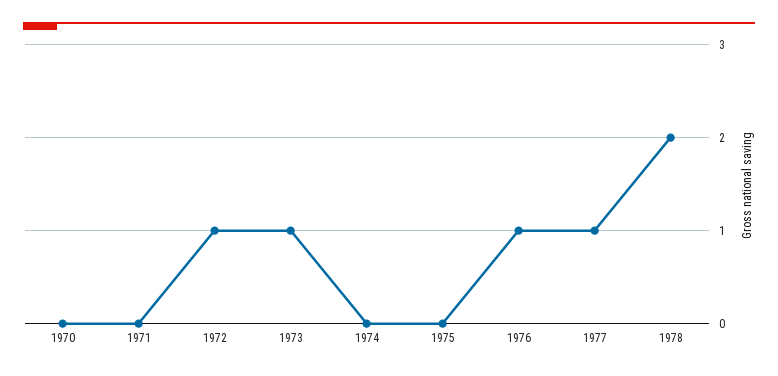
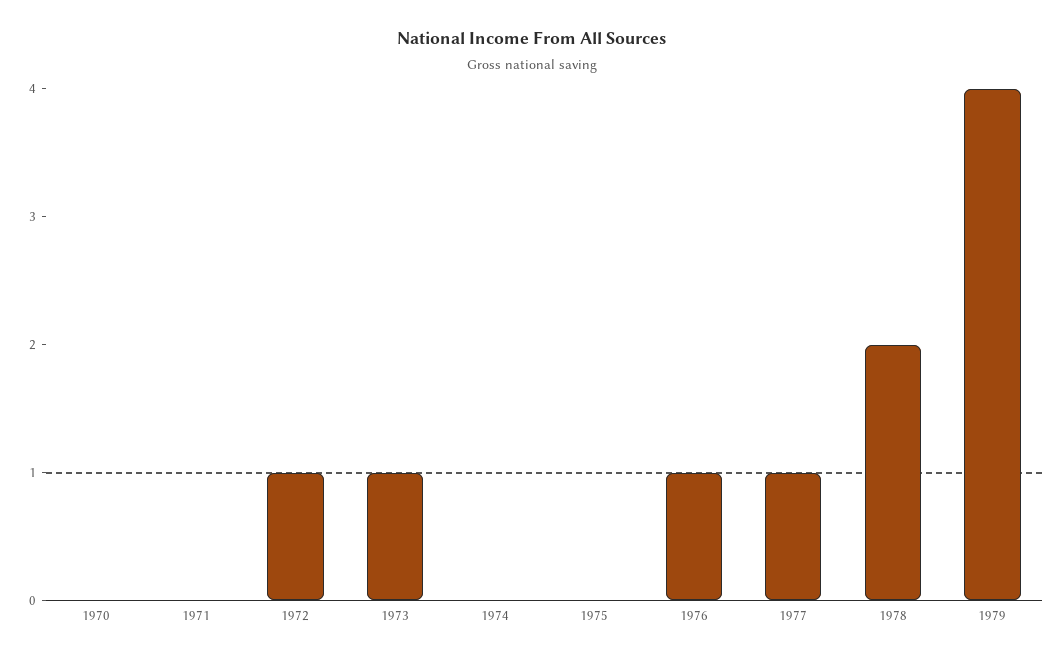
1979: none -> 4

